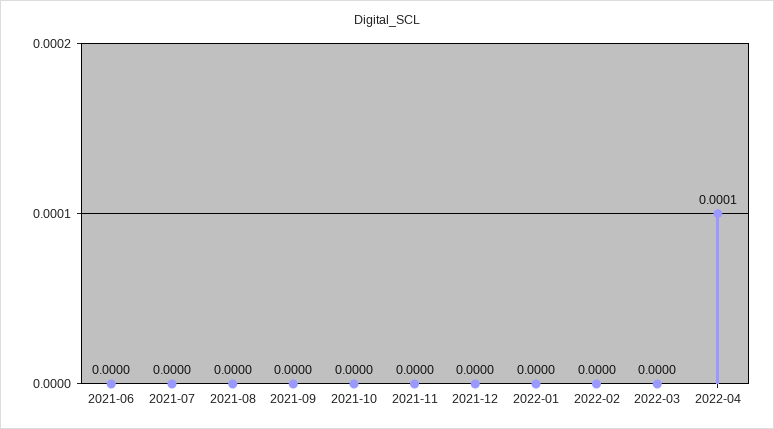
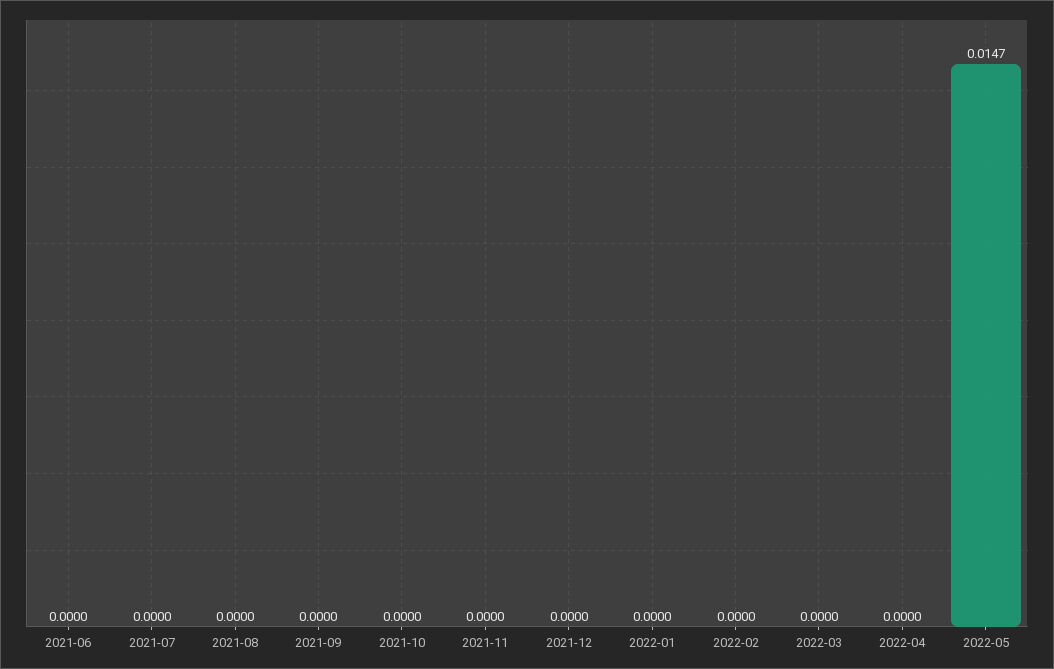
2022-04: 0.0001 -> 0
2022-05: none -> 0.0147

